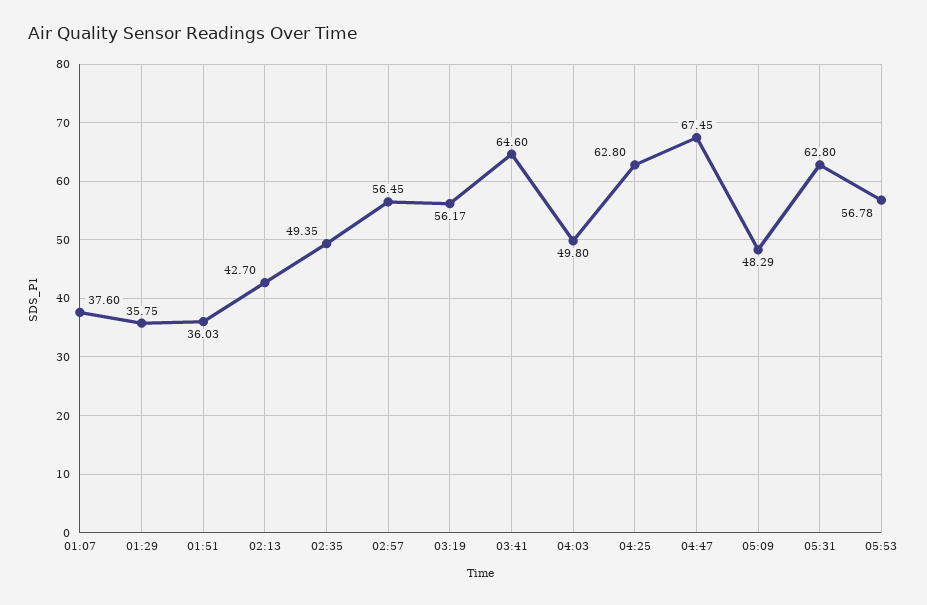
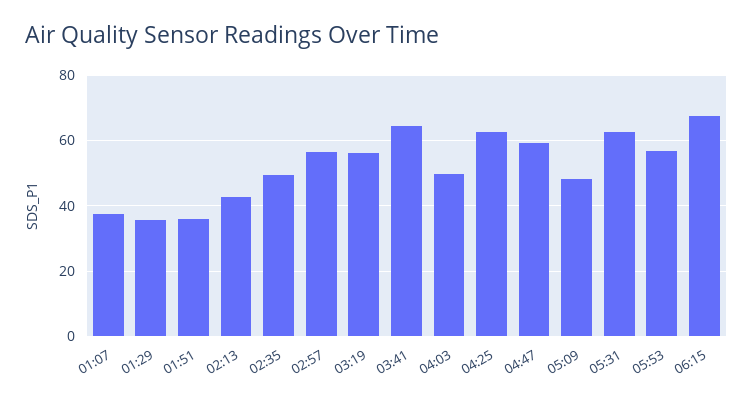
04:47: 67.45 -> 60
06:15: none -> 68

